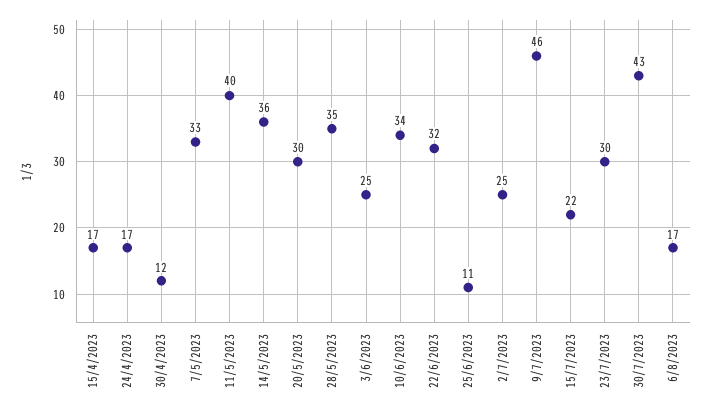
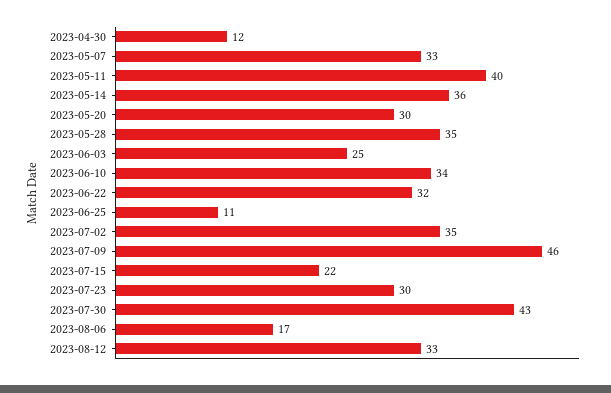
15/4/2023: 17 -> none
24/4/2023: 17 -> none
2/7/2023: 25 -> 35
2023-08-12: none -> 33

